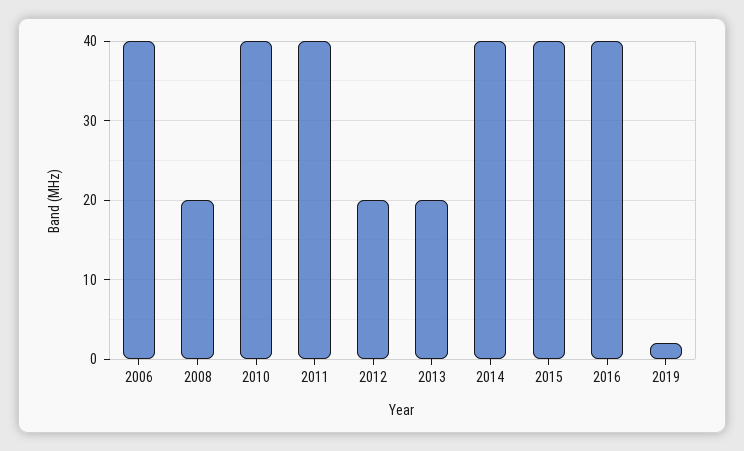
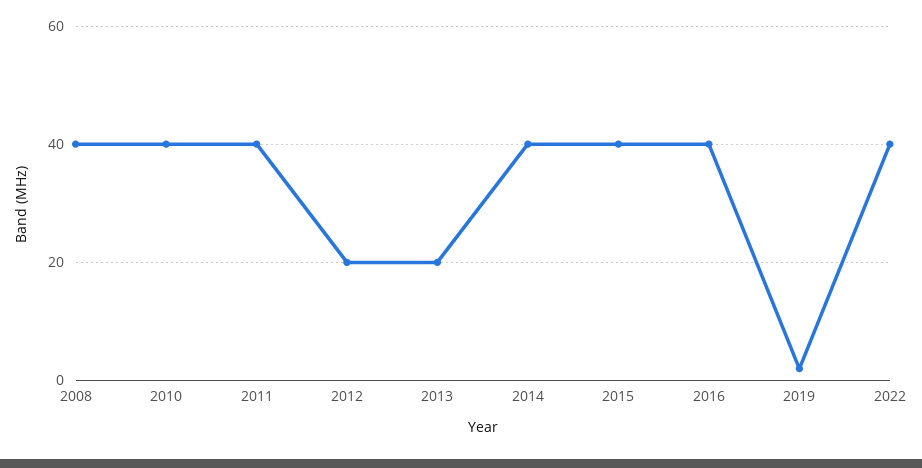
2006: 40 -> none
2008: 20 -> 40
2022: none -> 40

